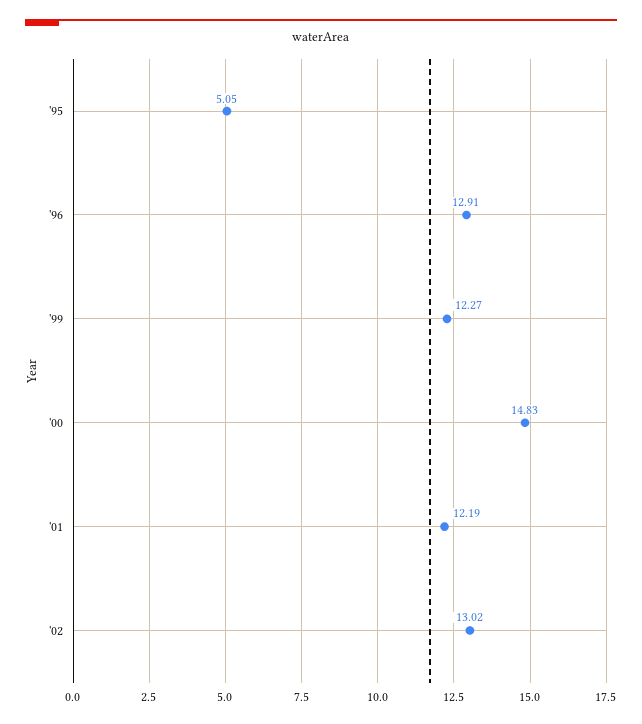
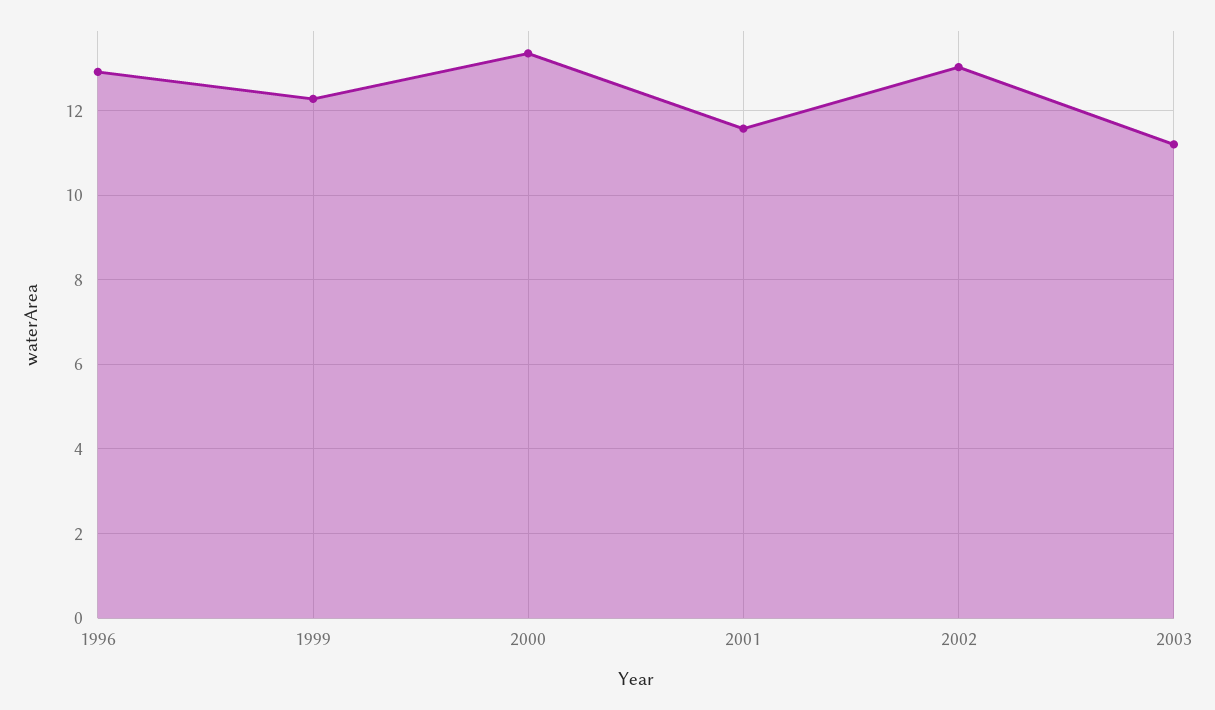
'95: 5.05 -> none
'00: 14.83 -> 13.4
'01: 12.19 -> 11.6
2003: none -> 11.2

